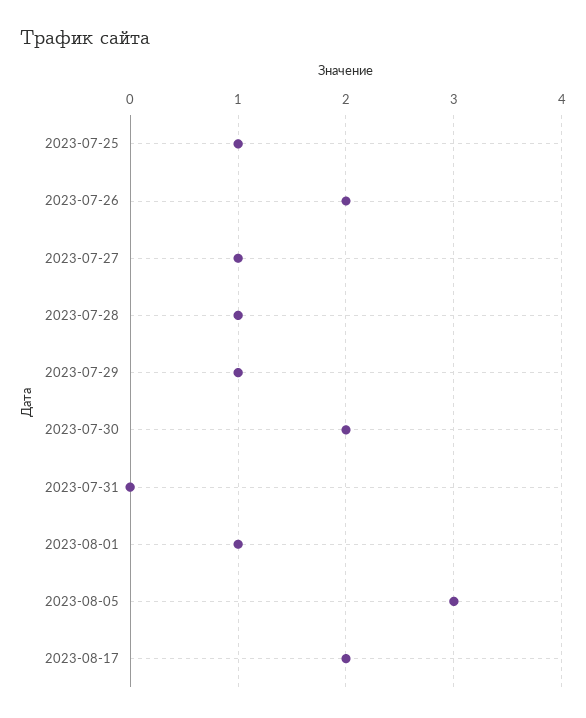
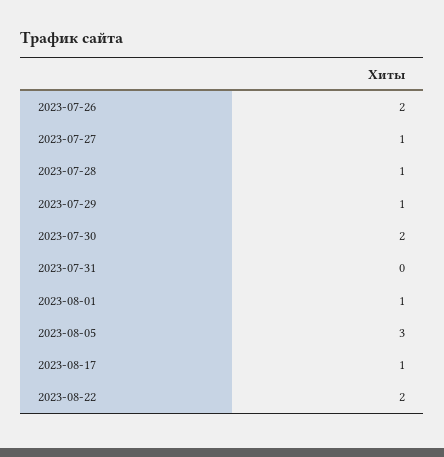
2023-07-25: 1 -> none
2023-08-17: 2 -> 1
2023-08-22: none -> 2

